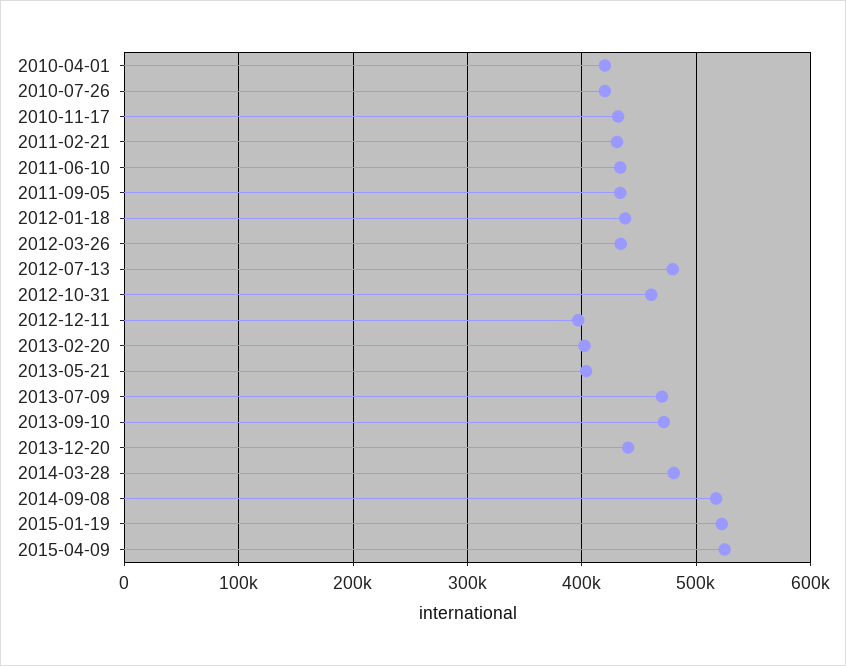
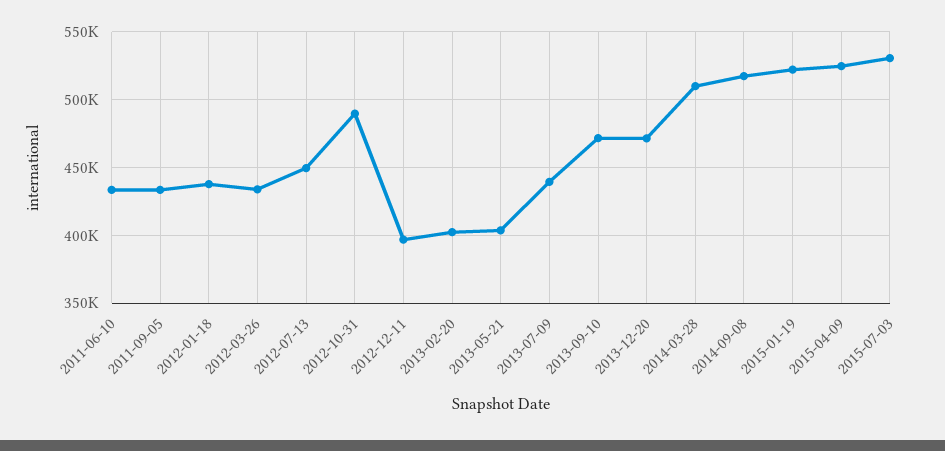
2010-04-01: 420000 -> none
2010-07-26: 420000 -> none
2010-11-17: 430000 -> none
2011-02-21: 430000 -> none
2012-07-13: 480000 -> 450000
2012-10-31: 460000 -> 490000
2013-07-09: 470000 -> 440000
2013-12-20: 440000 -> 470000
2014-03-28: 480000 -> 510000
2015-07-03: none -> 530000

